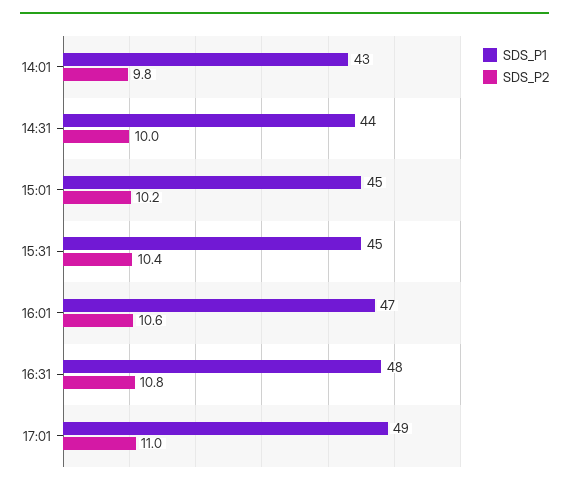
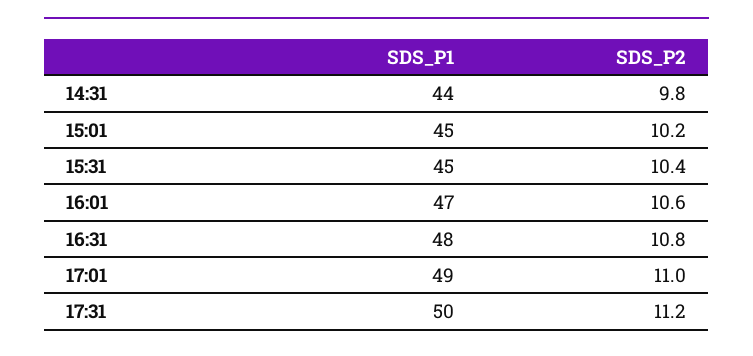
SDS_P1, 14:01: 43 -> none
SDS_P2, 14:01: 9.8 -> none
SDS_P2, 14:31: 10 -> 9.8
SDS_P1, 17:31: none -> 50
SDS_P2, 17:31: none -> 11.2

